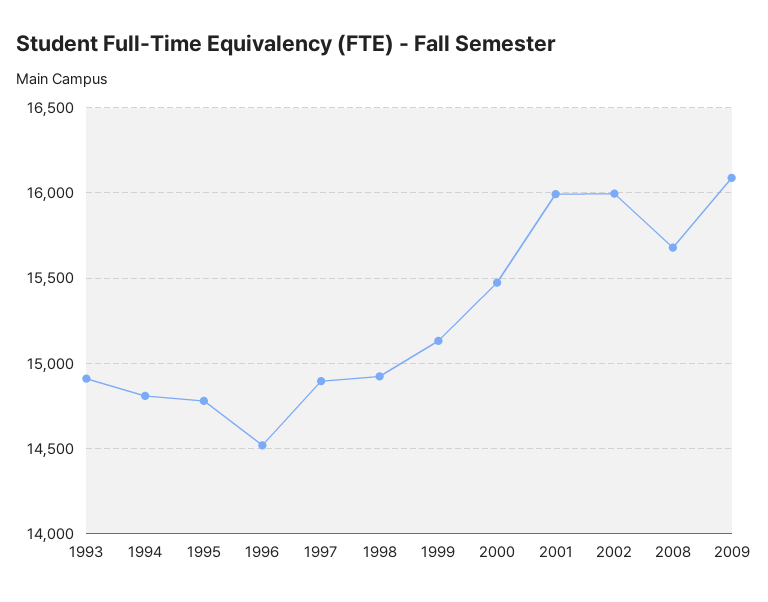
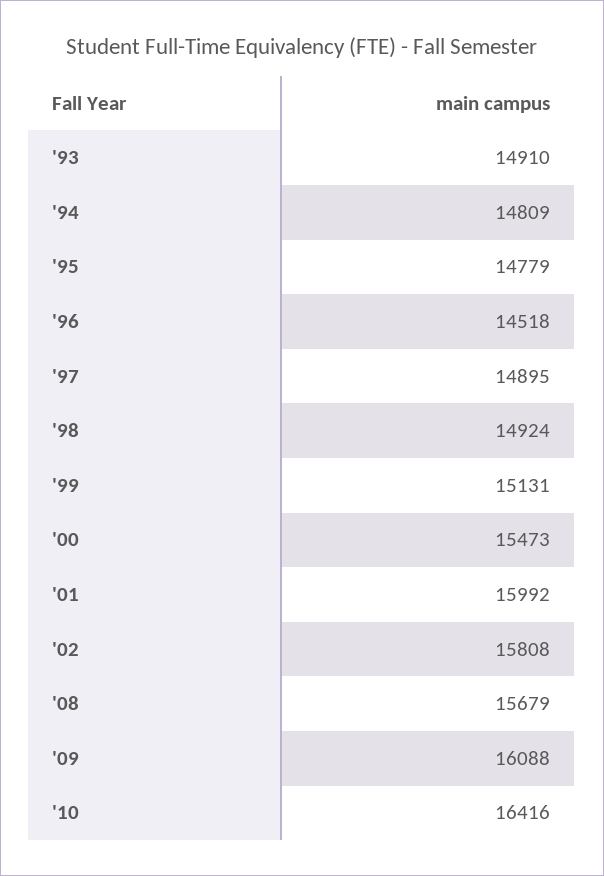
2002: 16000 -> 15808
'10: none -> 16416

